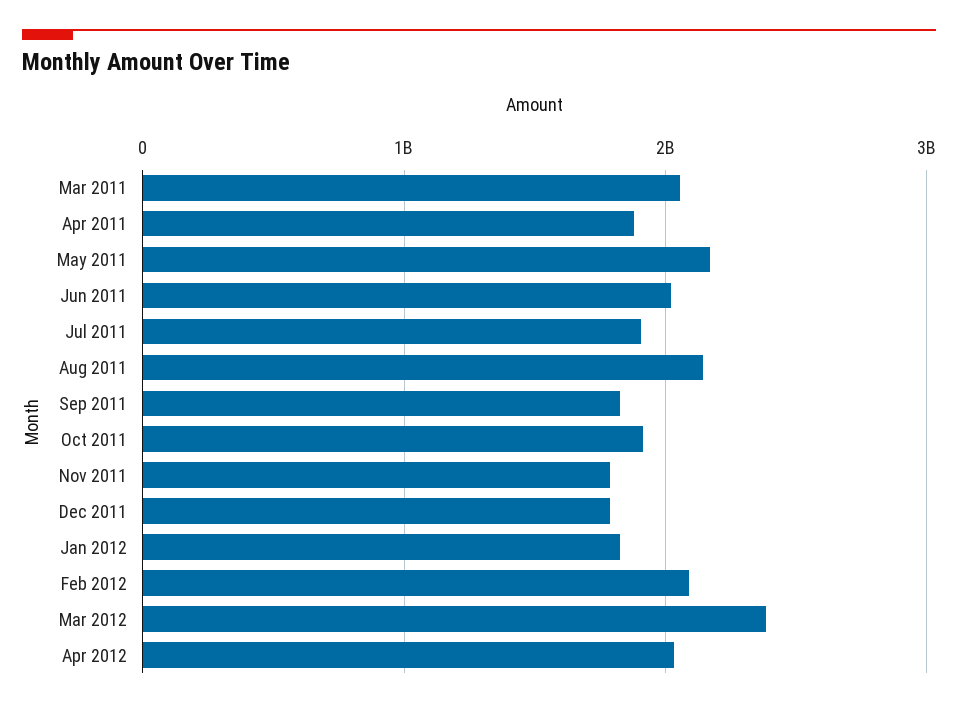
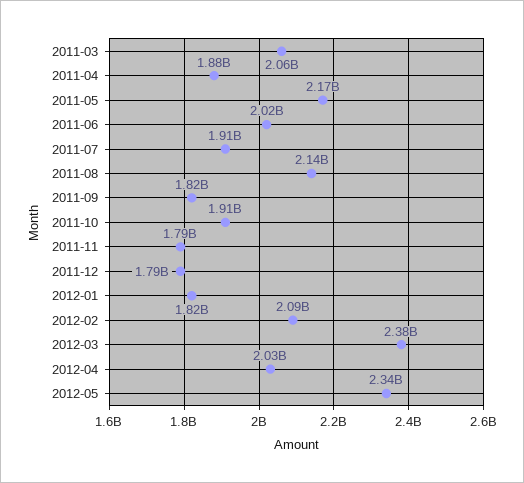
2012-05: none -> 2340000000

